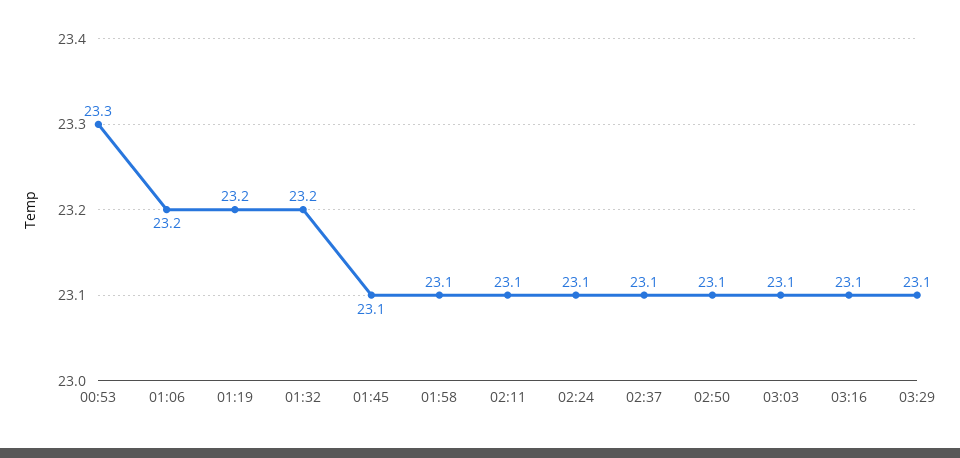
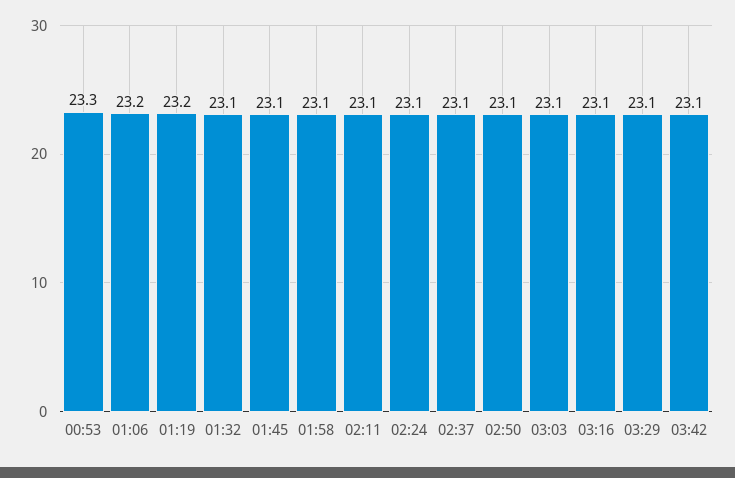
01:32: 23.2 -> 23.1
03:42: none -> 23.1

